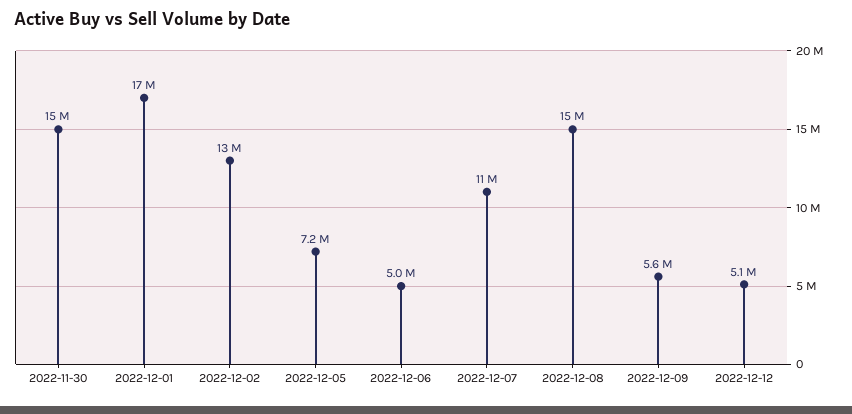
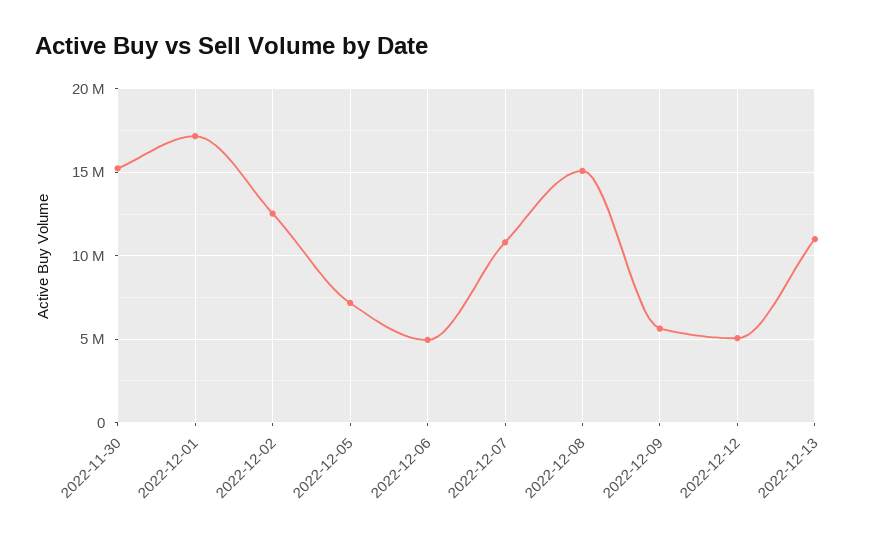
2022-12-13: none -> 11000000

